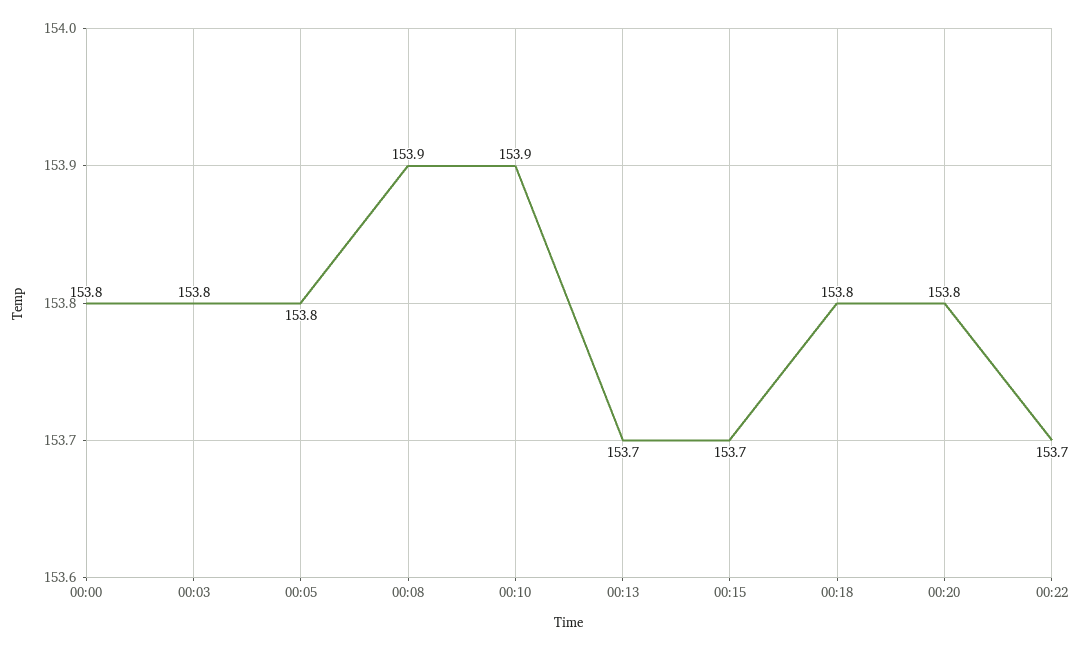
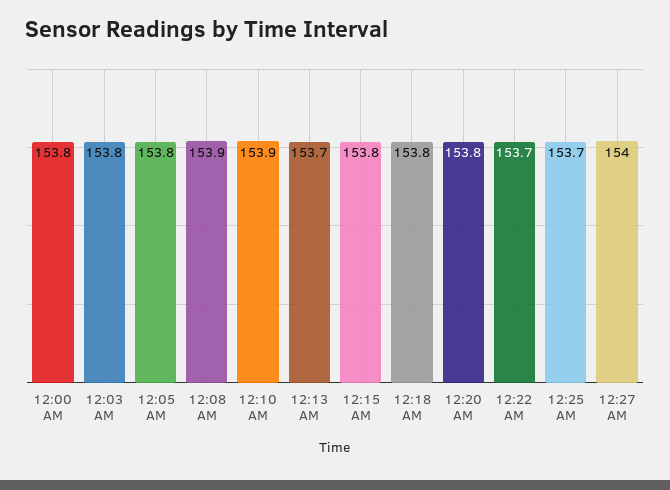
00:15: 153.7 -> 153.8
12:25 AM: none -> 153.7
12:27 AM: none -> 154

